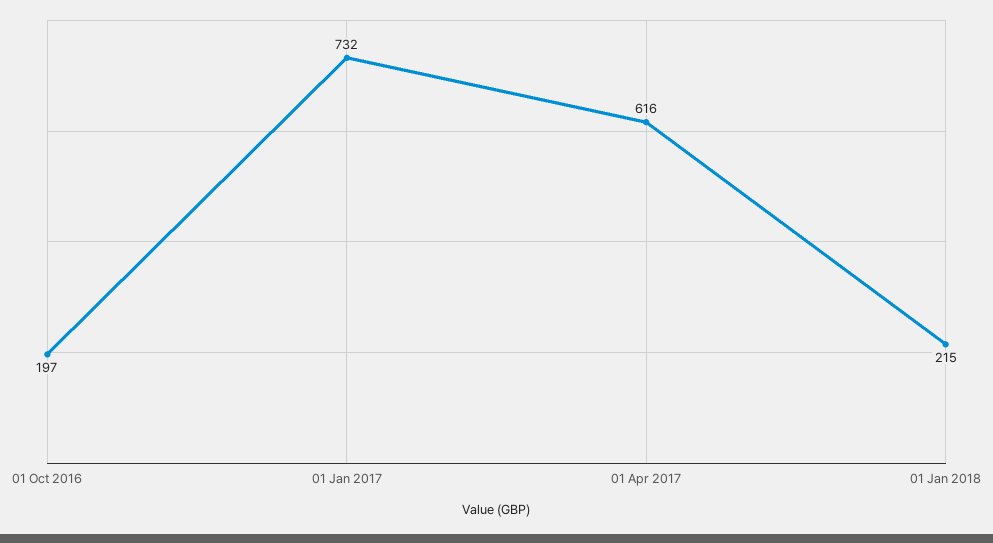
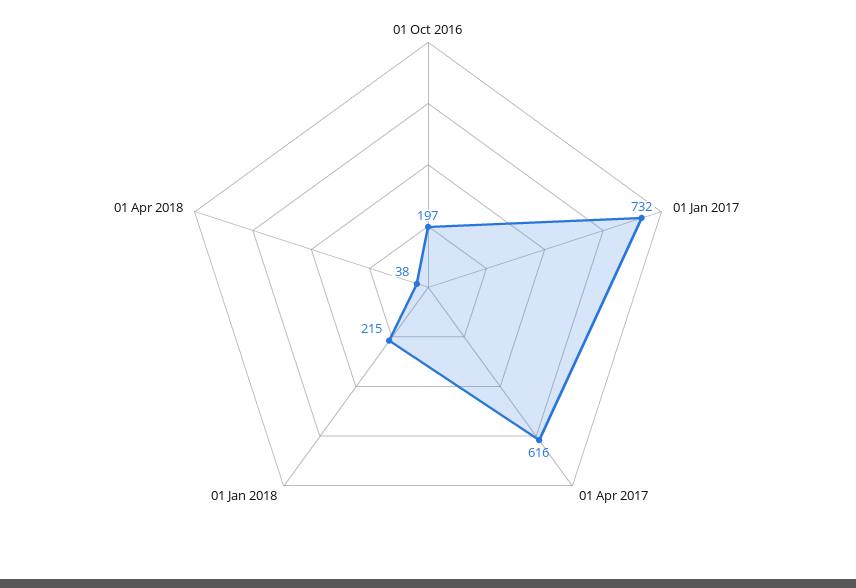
01 Apr 2018: none -> 38

